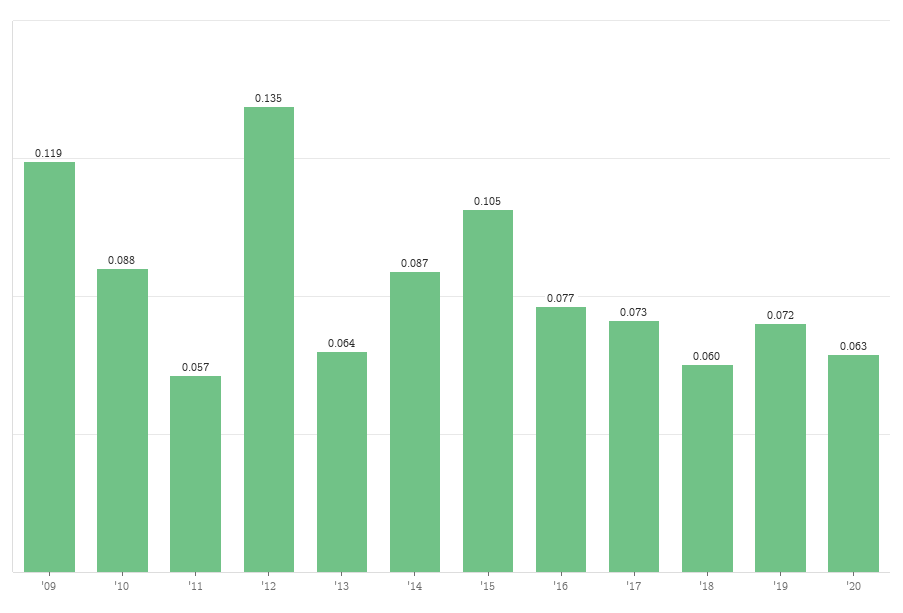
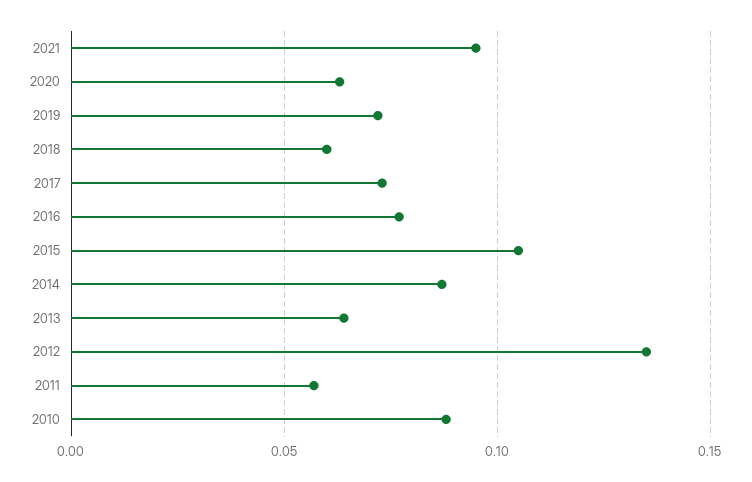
'09: 0.119 -> none
2021: none -> 0.095

